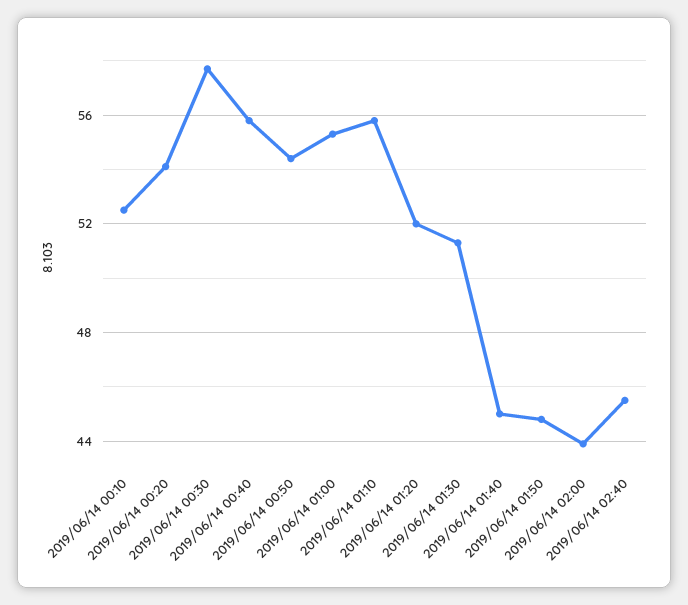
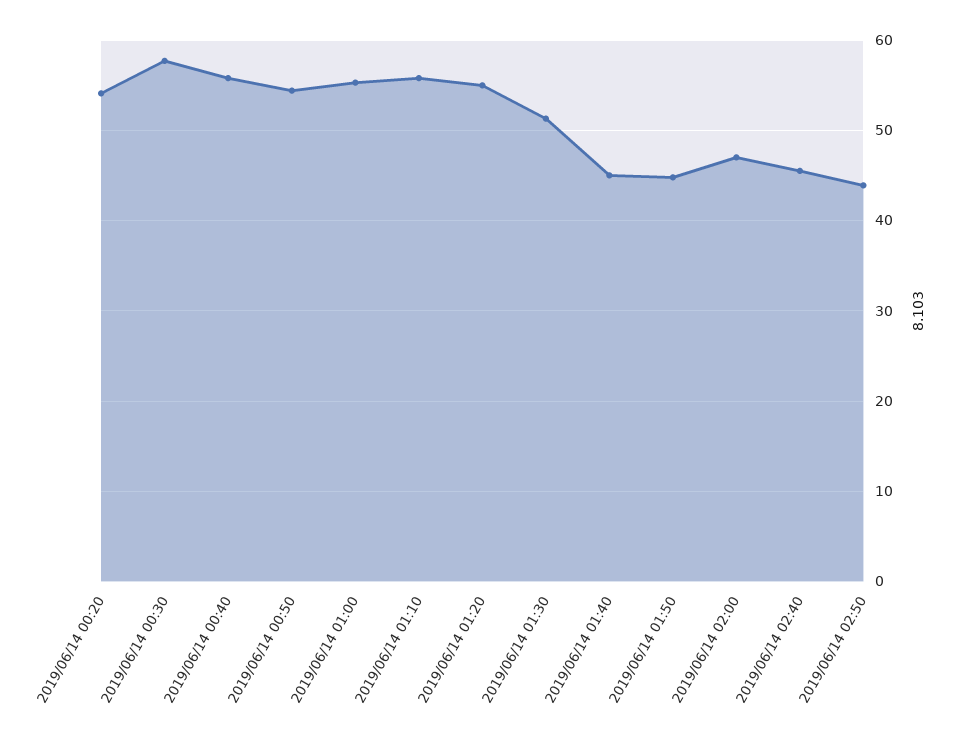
2019/06/14 00:10: 52.5 -> none
2019/06/14 01:20: 52 -> 55
2019/06/14 02:00: 44 -> 47
2019/06/14 02:50: none -> 44

